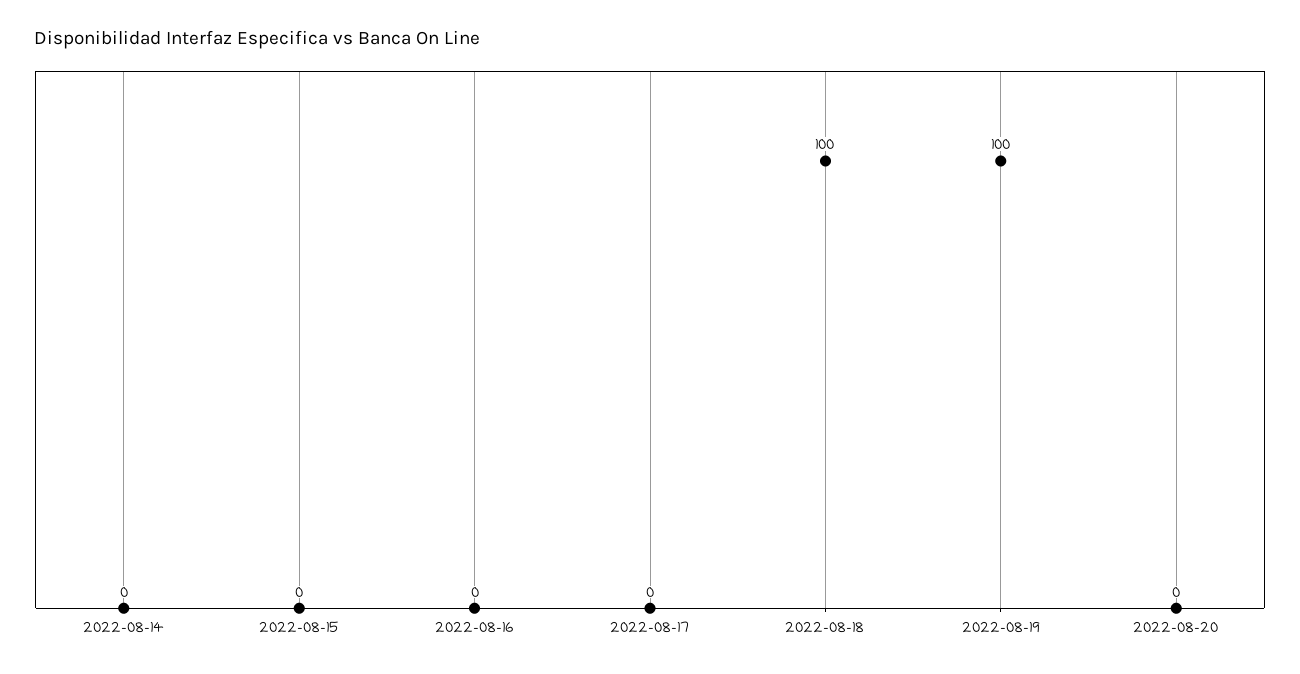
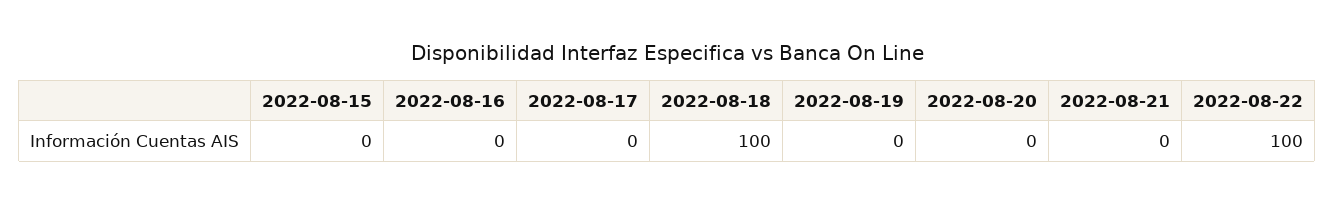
2022-08-14: 0 -> none
2022-08-19: 100 -> 0
2022-08-21: none -> 0
2022-08-22: none -> 100

